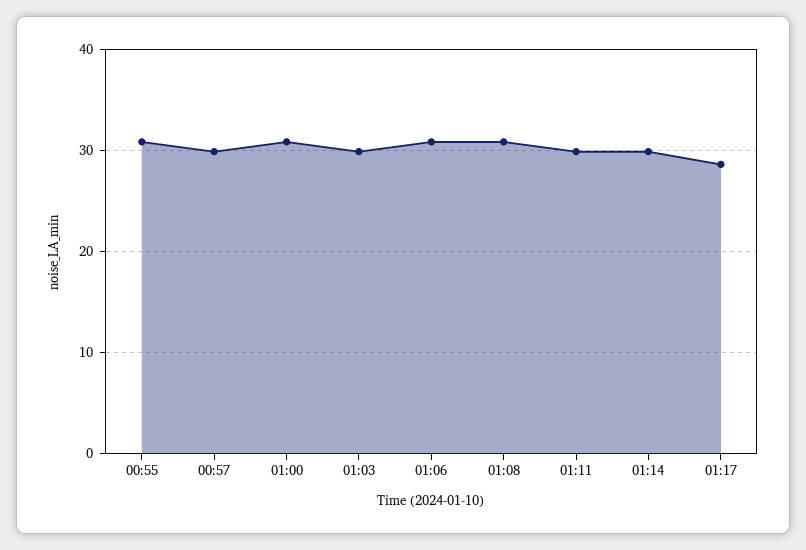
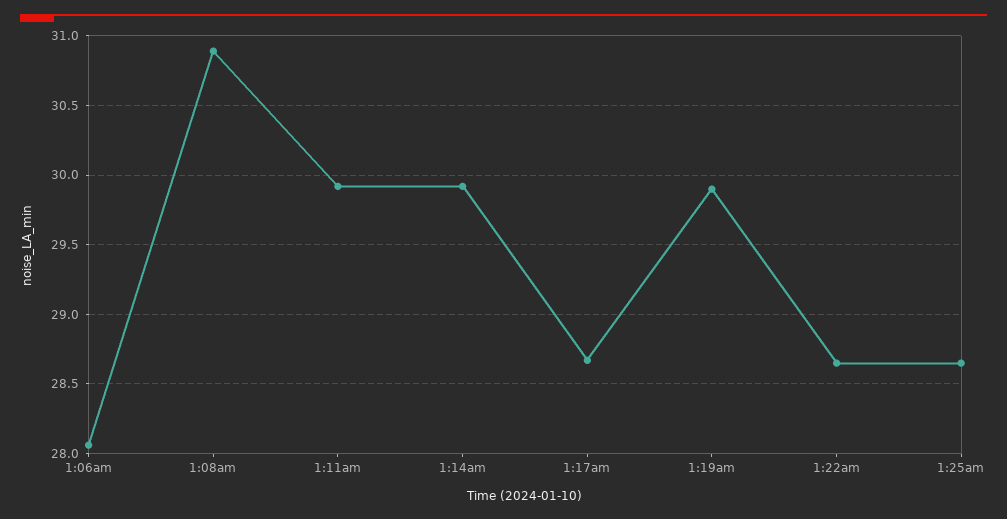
00:55: 31 -> none
00:57: 30 -> none
01:00: 31 -> none
01:03: 30 -> none
01:06: 31 -> 28.05
1:19am: none -> 29.9
1:22am: none -> 28.65
1:25am: none -> 28.65

